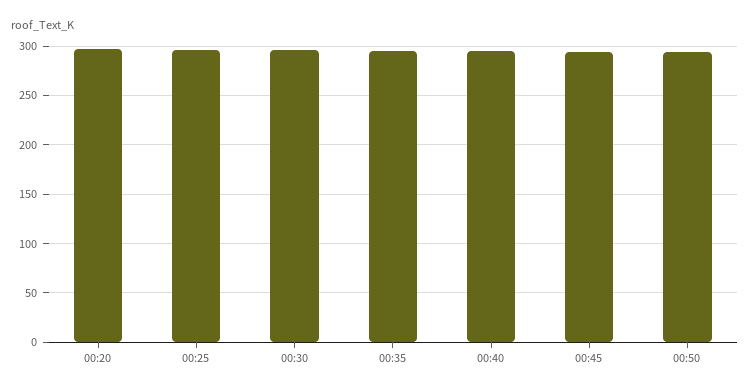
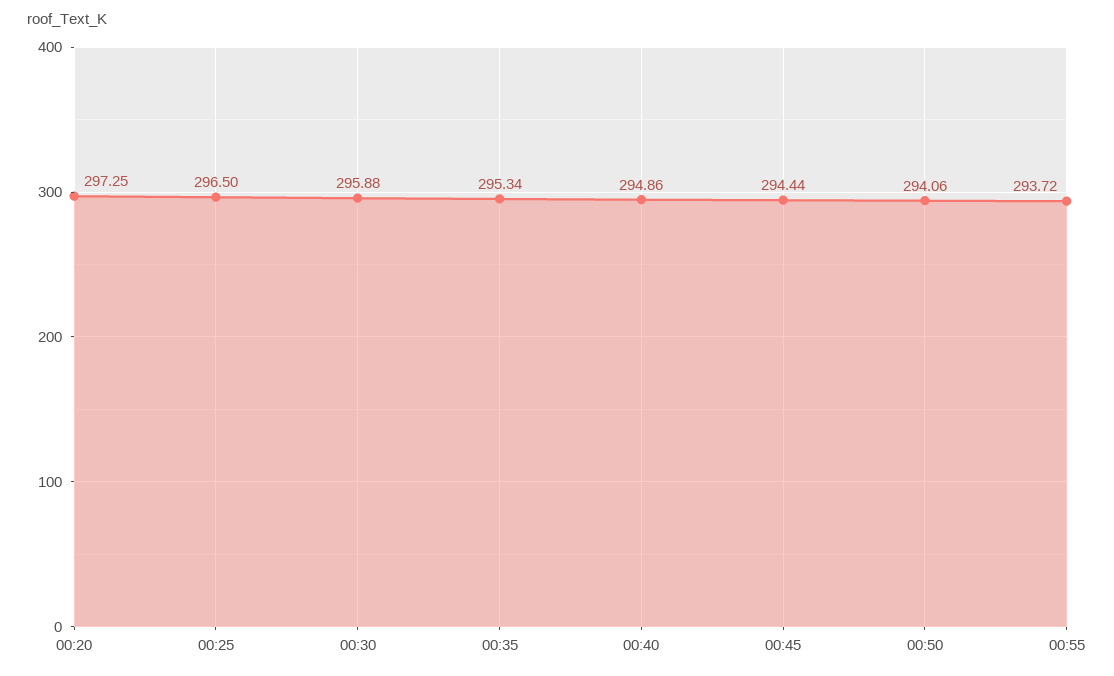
00:55: none -> 293.72

